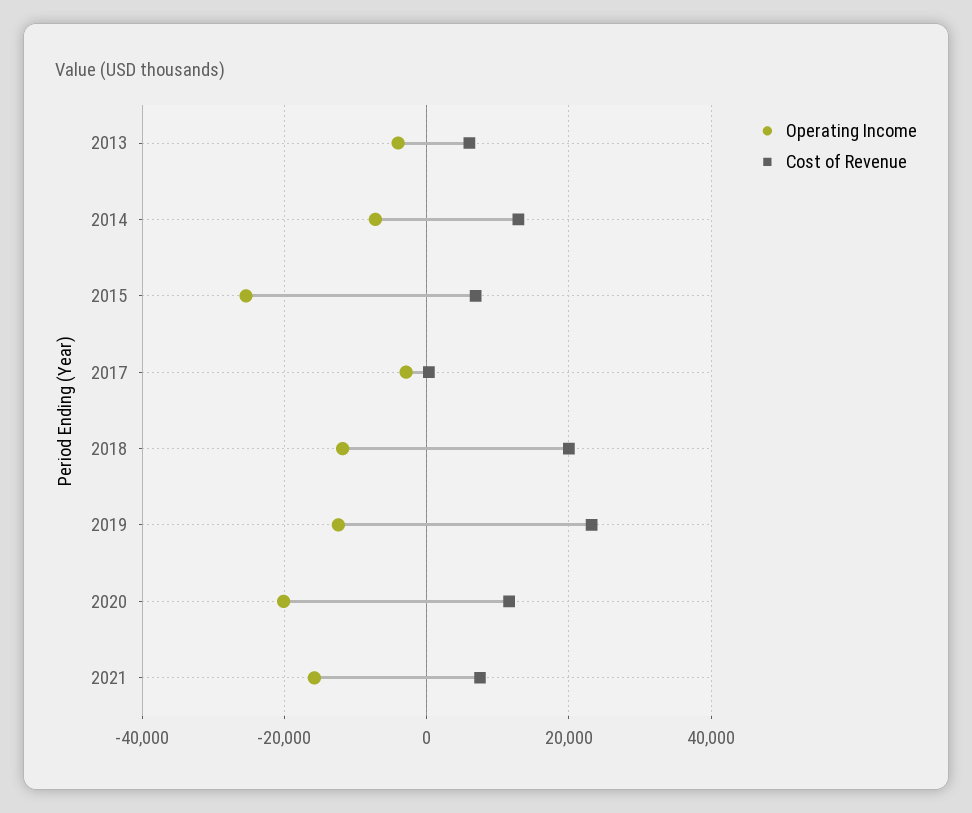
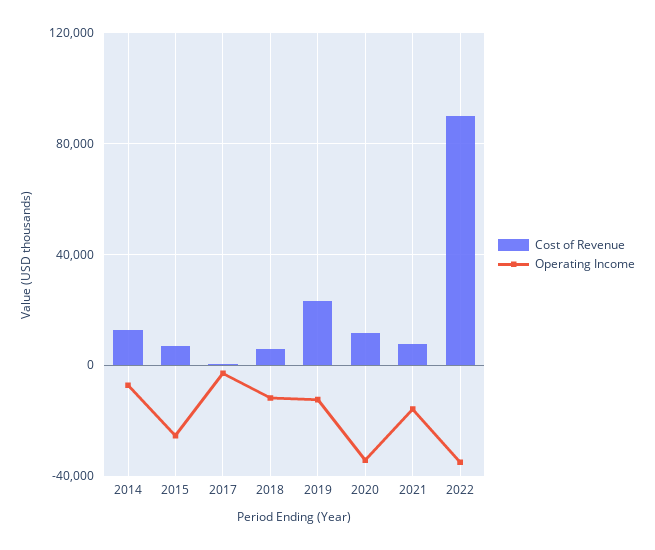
Operating Income, 2013: -4000 -> none
Cost of Revenue, 2013: 6000 -> none
Cost of Revenue, 2018: 20000 -> 5000
Operating Income, 2020: -20000 -> -35000
Cost of Revenue, 2022: none -> 90000
Operating Income, 2022: none -> -35000

